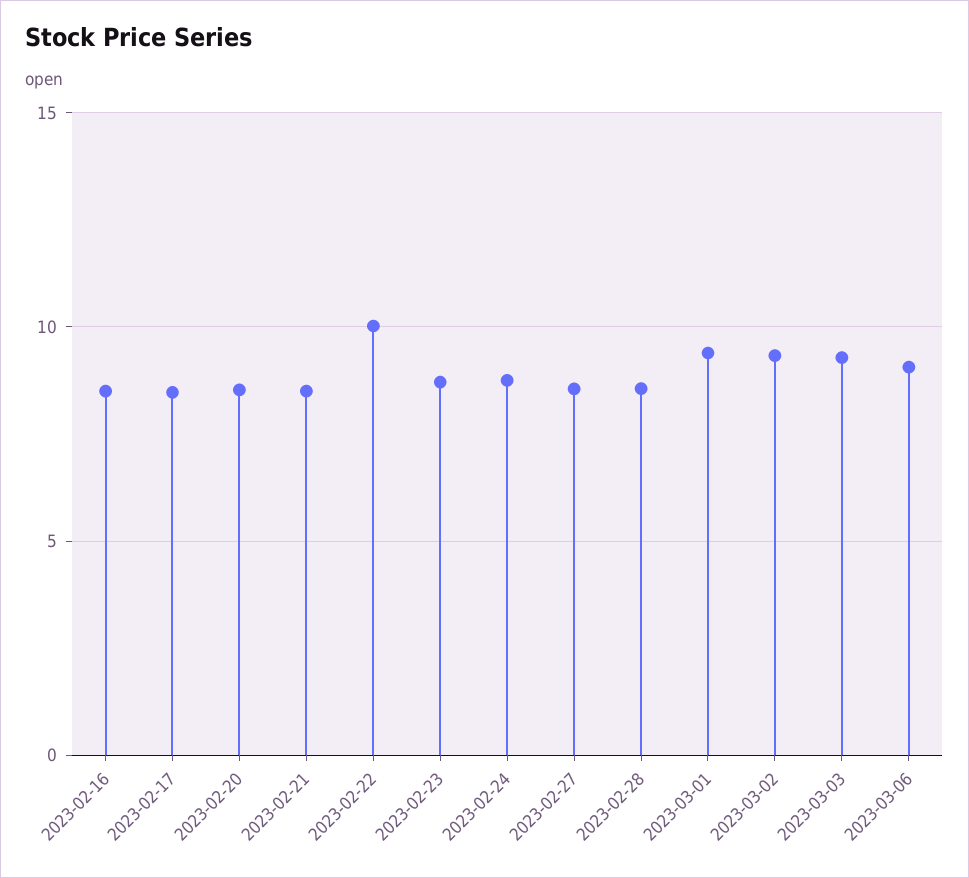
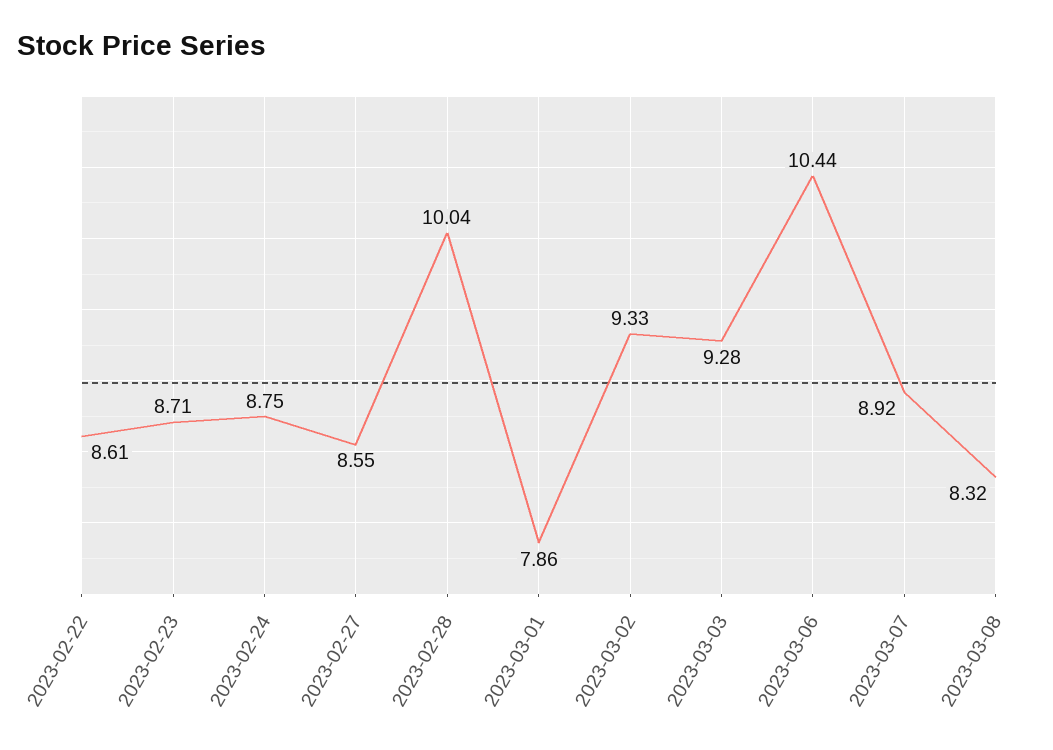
2023-02-16: 8.5 -> none
2023-02-17: 8.5 -> none
2023-02-20: 8.5 -> none
2023-02-21: 8.5 -> none
2023-02-22: 10 -> 8.61
2023-02-28: 8.5 -> 10.04
2023-03-01: 9.5 -> 7.86
2023-03-06: 9 -> 10.44
2023-03-07: none -> 8.92
2023-03-08: none -> 8.32

